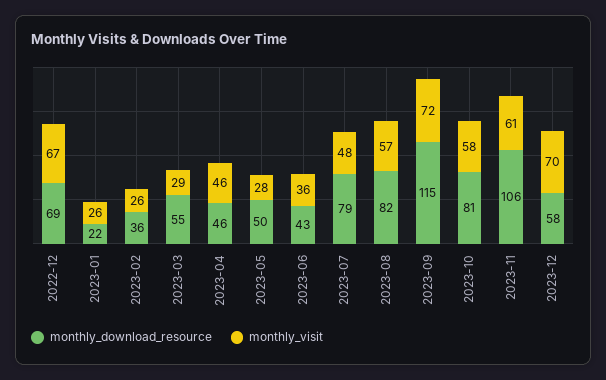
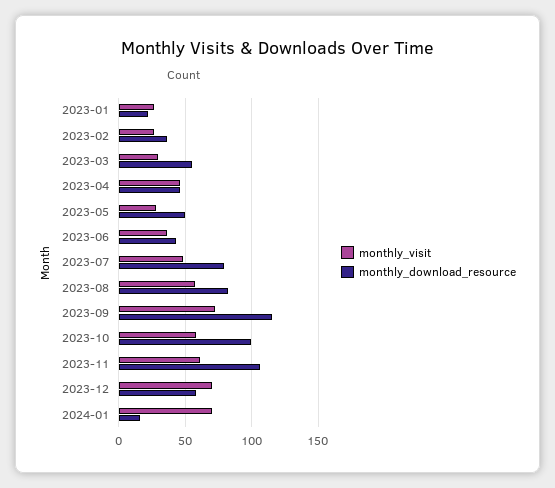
monthly_download_resource, 2022-12: 69 -> none
monthly_visit, 2022-12: 67 -> none
monthly_download_resource, 2023-10: 81 -> 100
monthly_visit, 2024-01: none -> 70
monthly_download_resource, 2024-01: none -> 15

